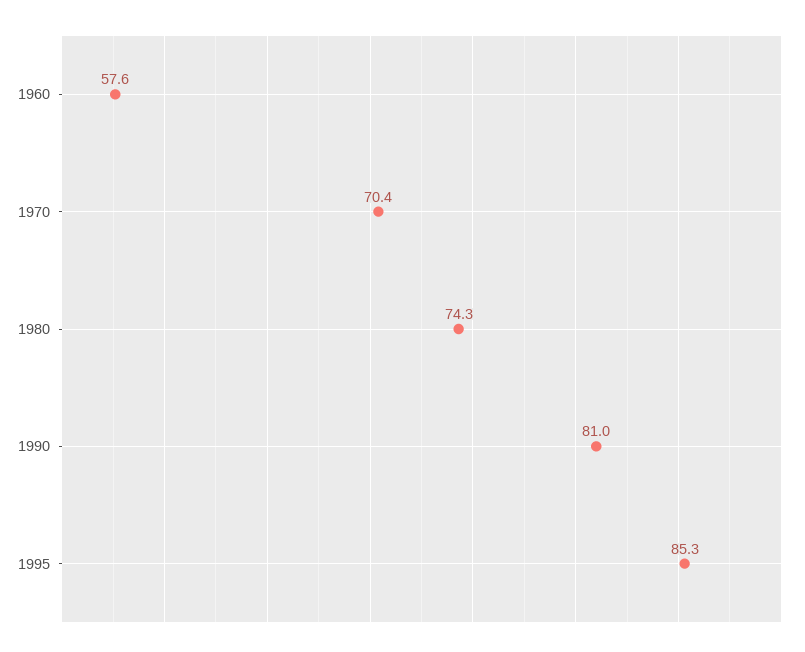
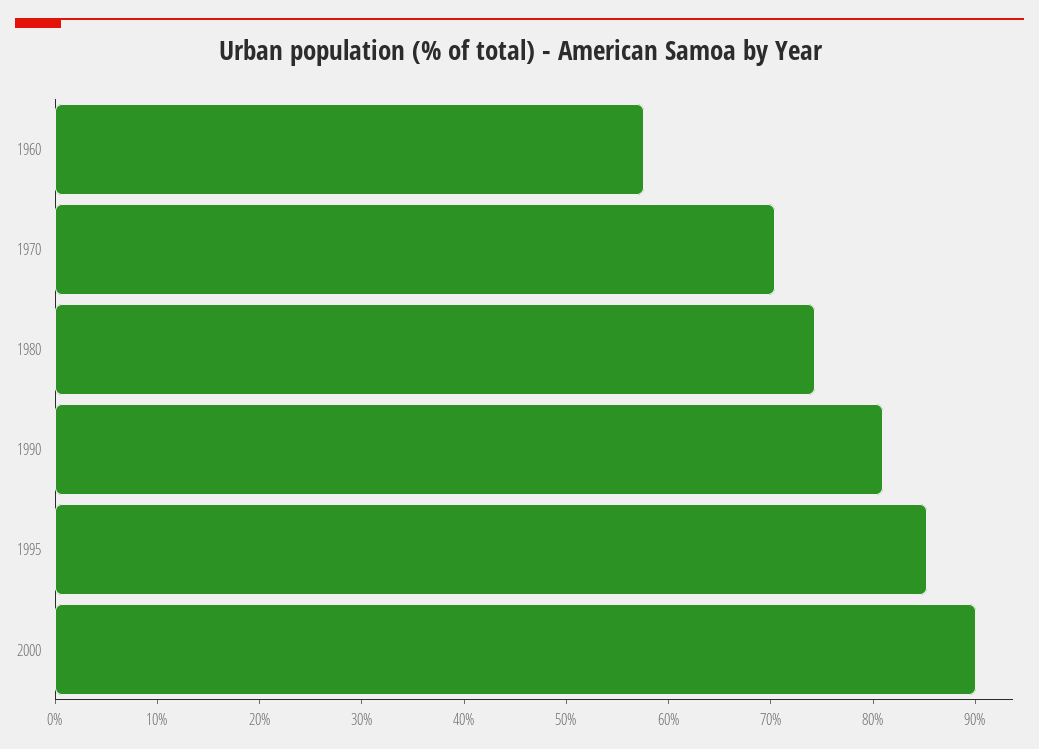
2000: none -> 90

